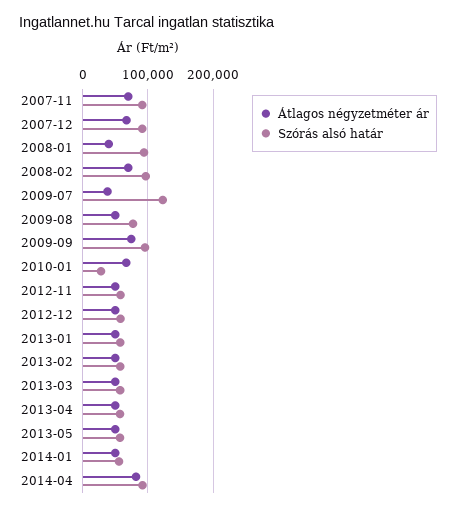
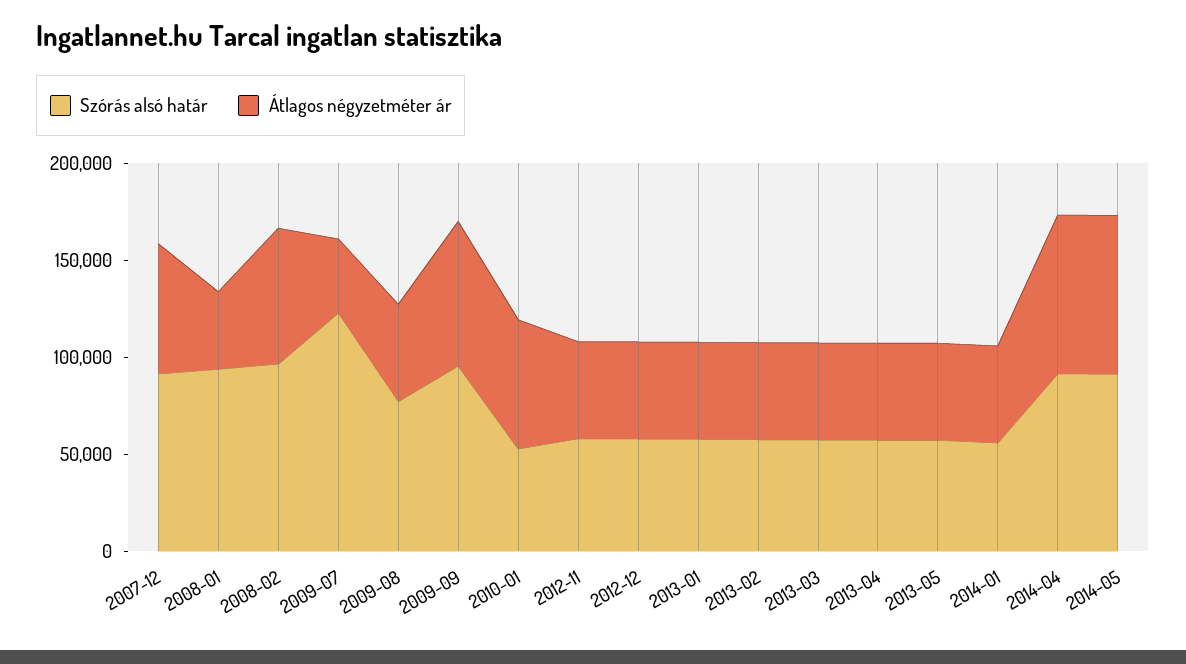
Átlagos négyzetméter ár, 2007-11: 70000 -> none
Szórás alsó határ, 2007-11: 90000 -> none
Szórás alsó határ, 2010-01: 30000 -> 50000
Szórás alsó határ, 2014-05: none -> 90000
Átlagos négyzetméter ár, 2014-05: none -> 80000

